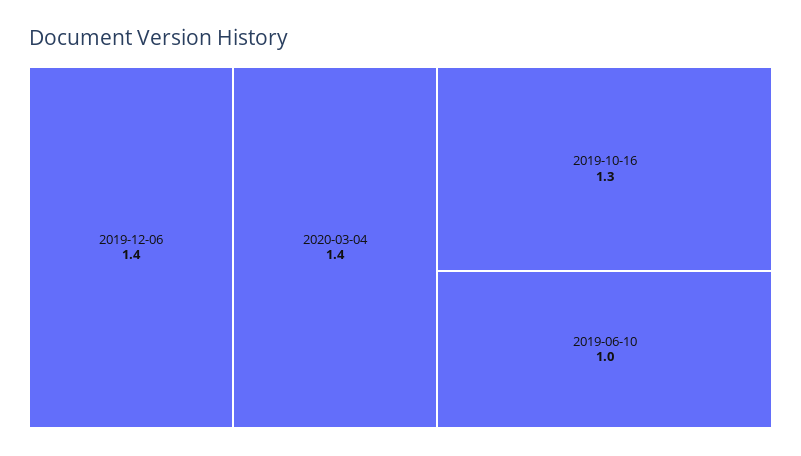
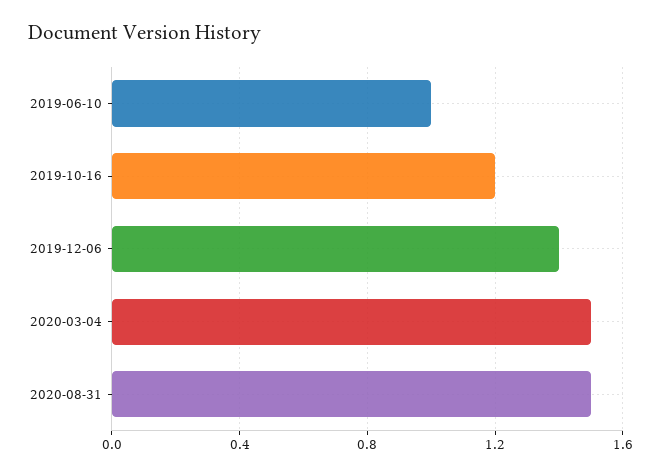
2020-03-04: 1.4 -> 1.5
2019-10-16: 1.3 -> 1.2
2020-08-31: none -> 1.5

